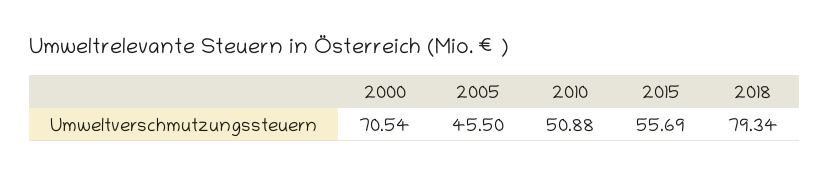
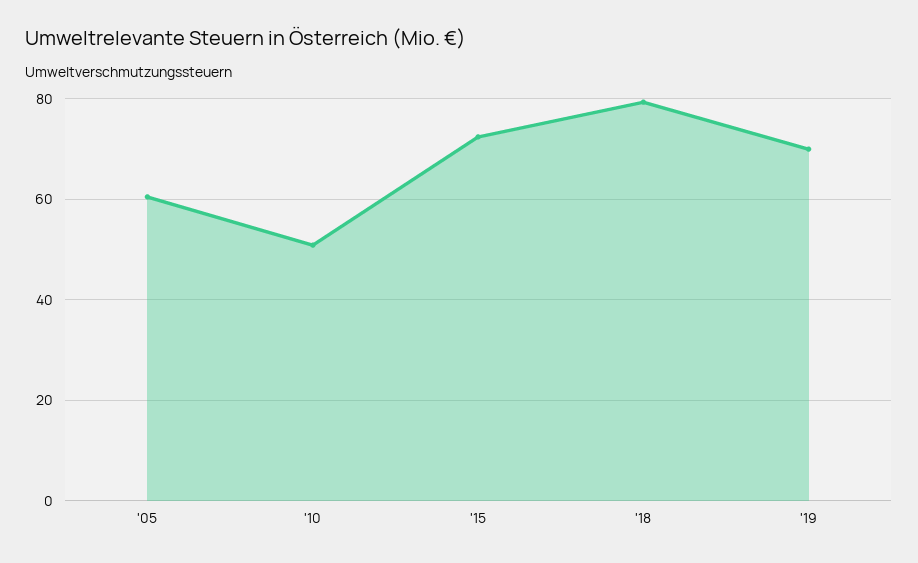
2000: 70.54 -> none
2005: 45.5 -> 60
2015: 55.69 -> 72
'19: none -> 70

